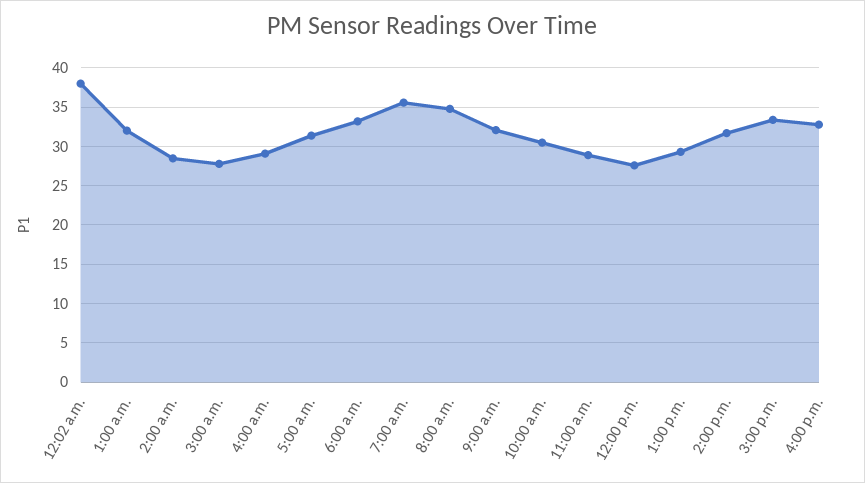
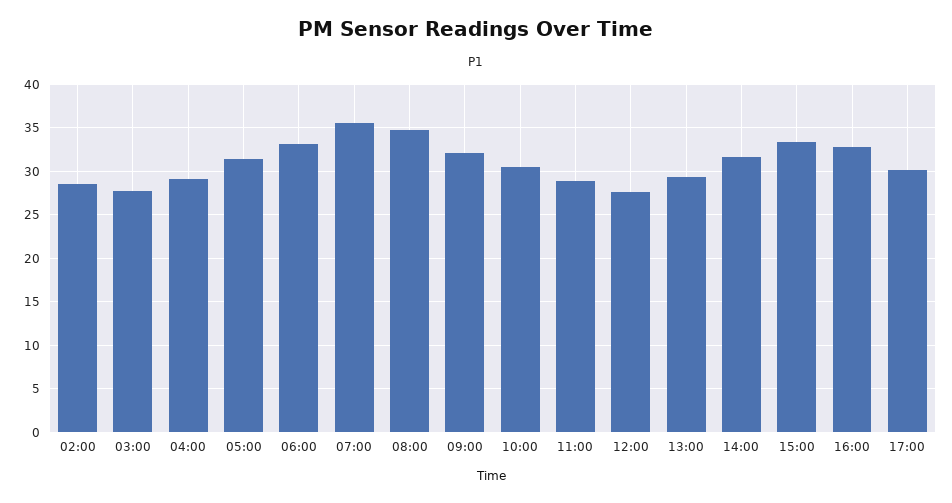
12:02 a.m.: 38 -> none
1:00 a.m.: 32 -> none
17:00: none -> 30

